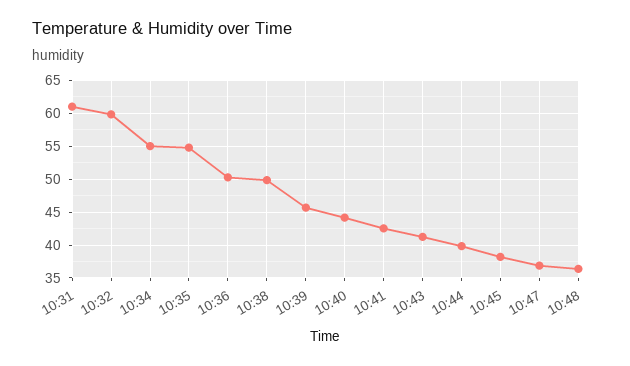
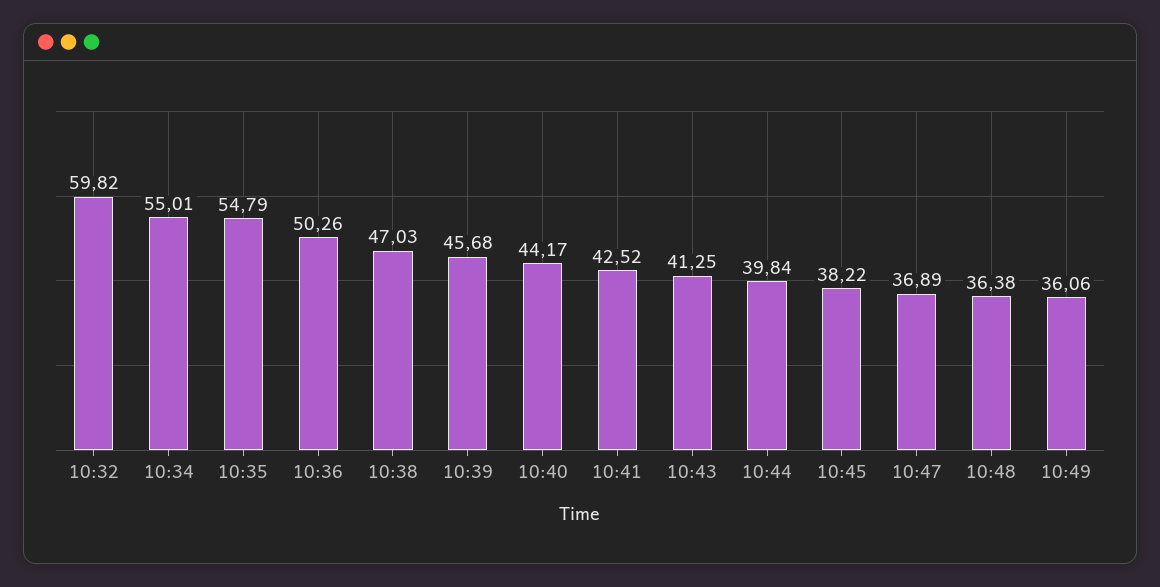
10:31: 61 -> none
10:38: 50 -> 47.03
10:49: none -> 36.06

